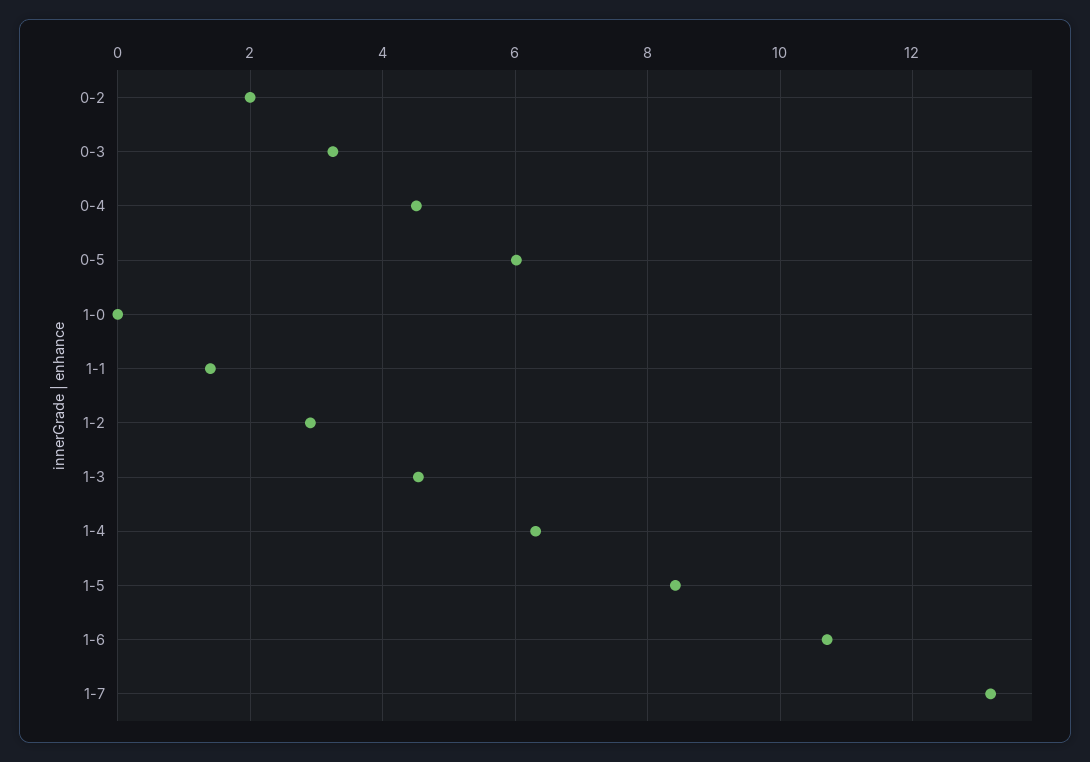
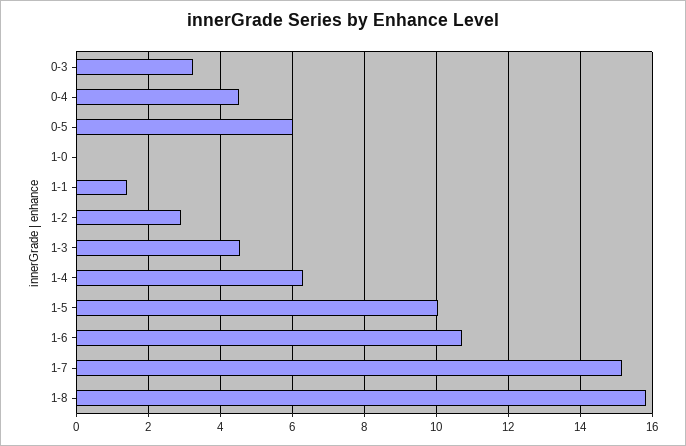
0-2: 2 -> none
1-5: 8.4 -> 10
1-7: 13.2 -> 15.2
1-8: none -> 15.8

